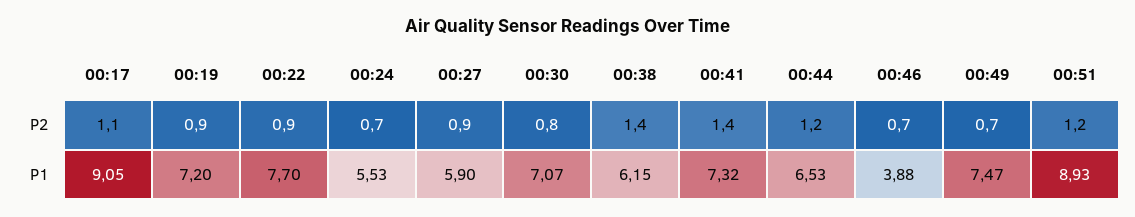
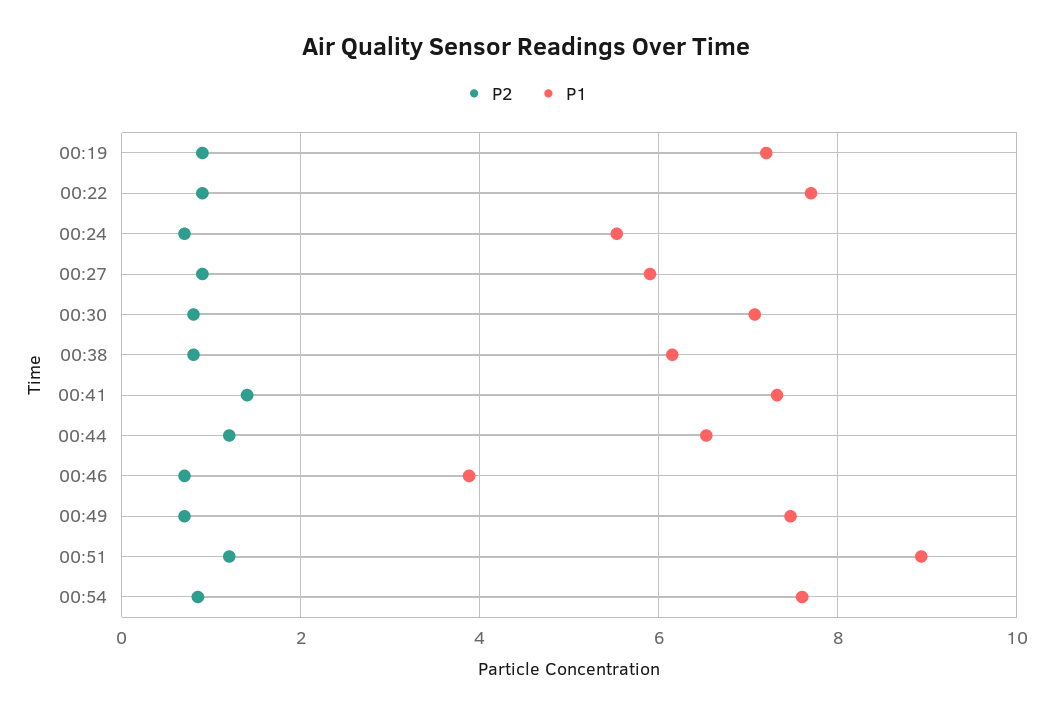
P2, 00:17: 1.1 -> none
P2, 00:38: 1.4 -> 0.8
P1, 00:17: 9.05 -> none
P2, 00:54: none -> 0.8
P1, 00:54: none -> 7.6

